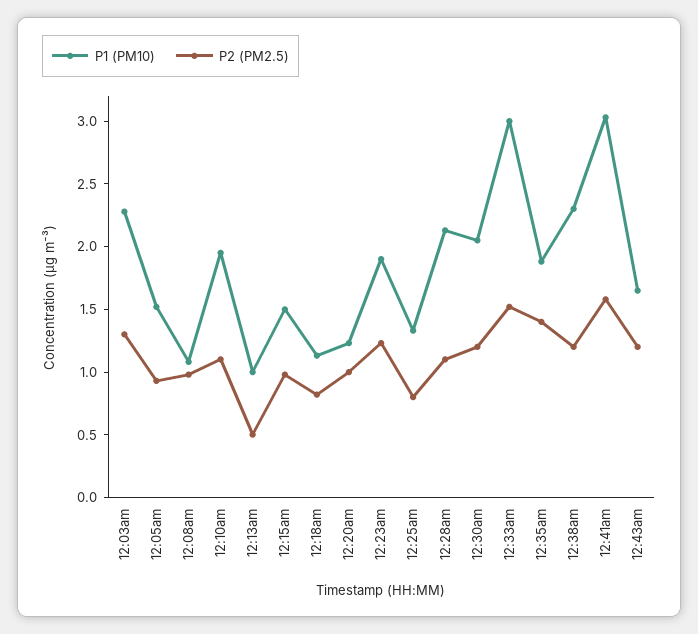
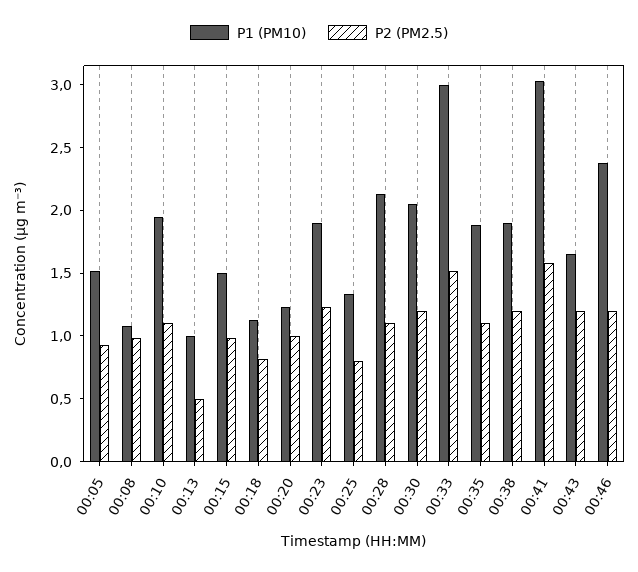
P1 (PM10), 12:03am: 2.3 -> none
P2 (PM2.5), 12:03am: 1.3 -> none
P2 (PM2.5), 12:35am: 1.4 -> 1.1
P1 (PM10), 12:38am: 2.3 -> 1.9
P1 (PM10), 00:46: none -> 2.4
P2 (PM2.5), 00:46: none -> 1.2

